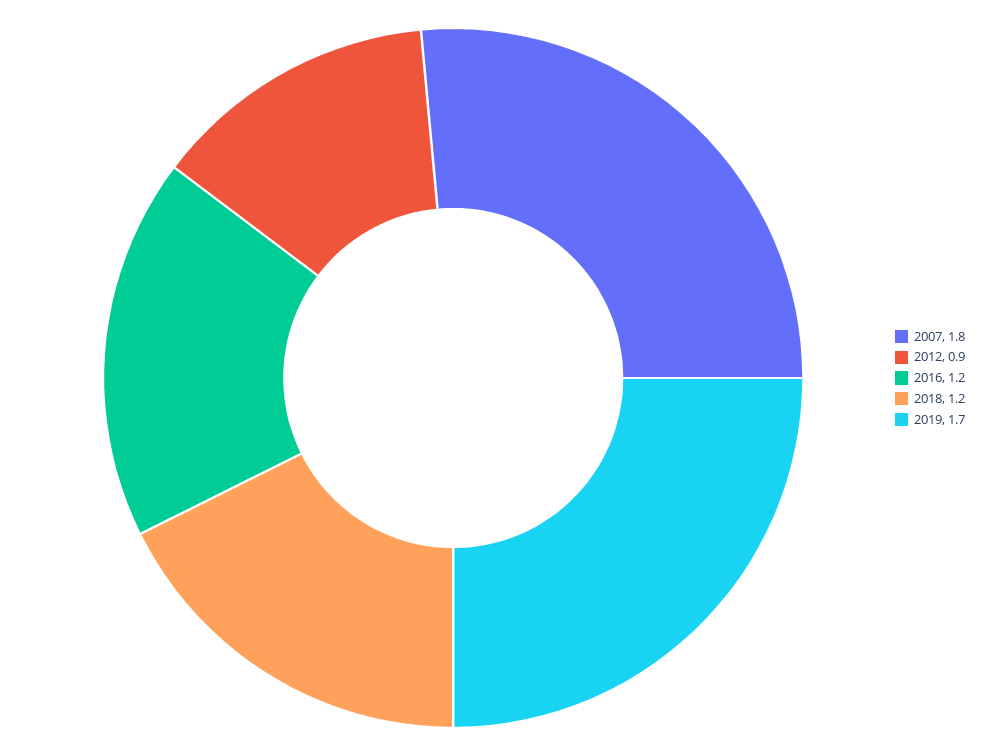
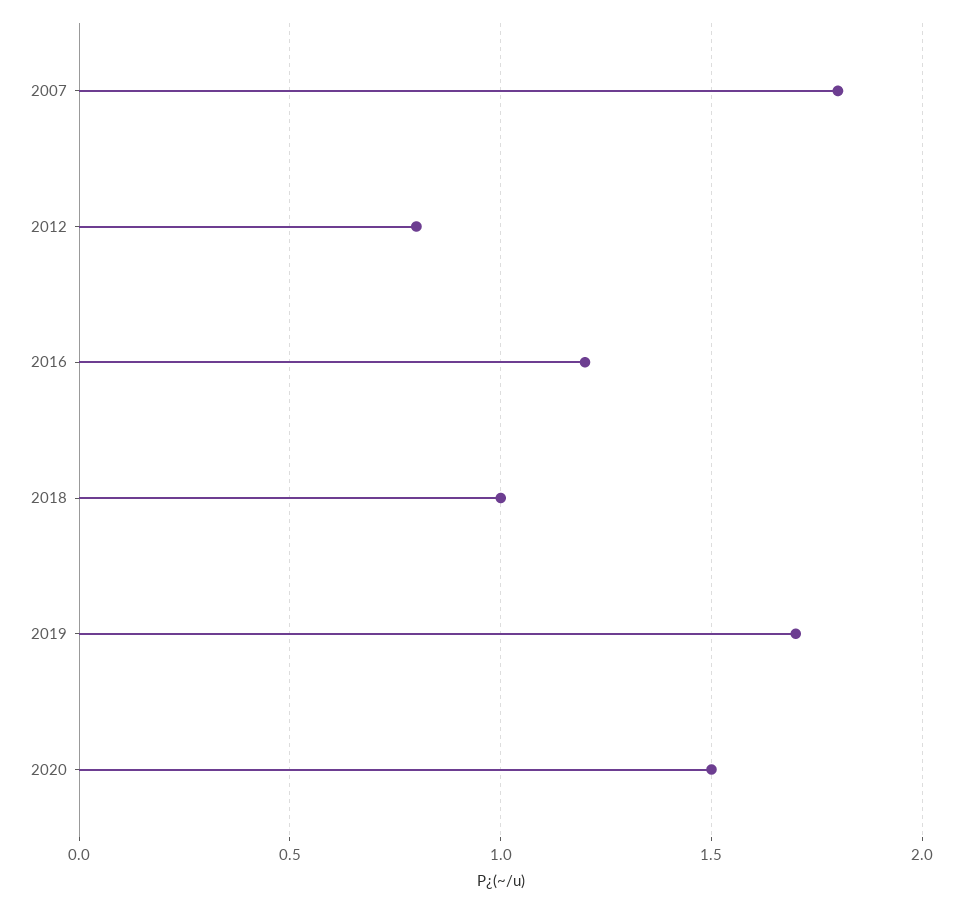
2012: 0.9 -> 0.8
2018: 1.2 -> 1
2020: none -> 1.5

